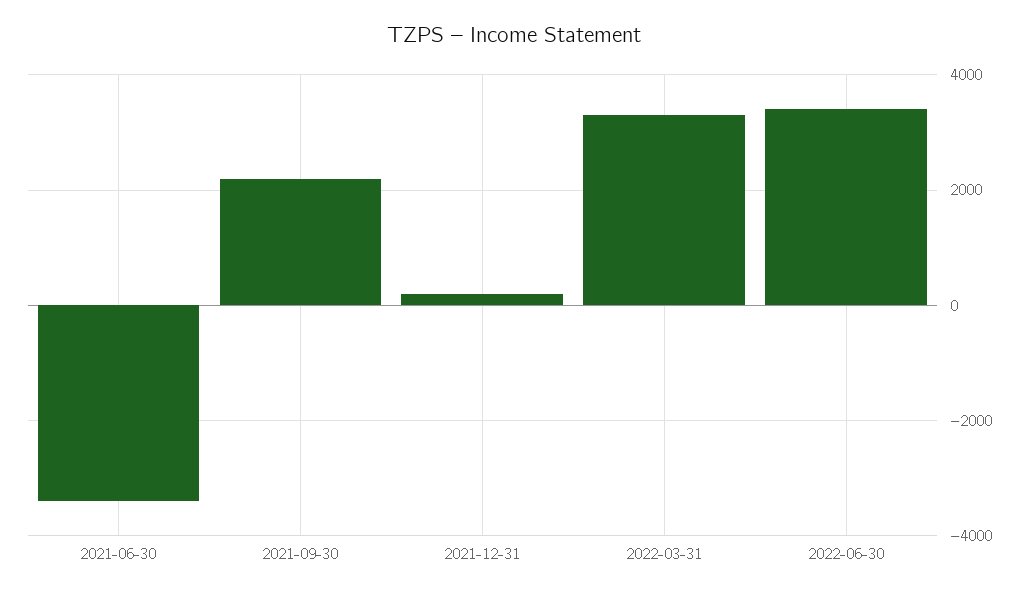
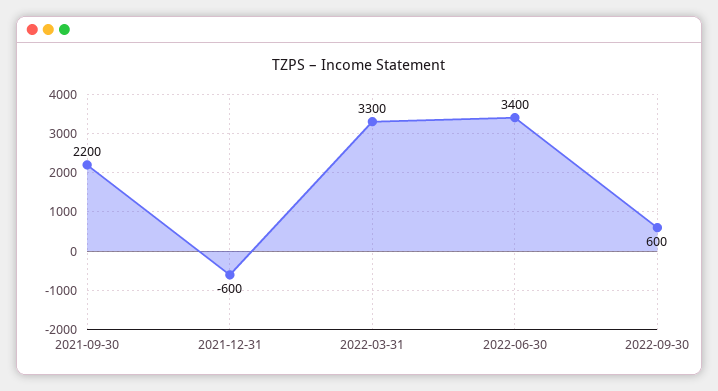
2021-06-30: -3400 -> none
2021-12-31: 200 -> -600
2022-09-30: none -> 600

